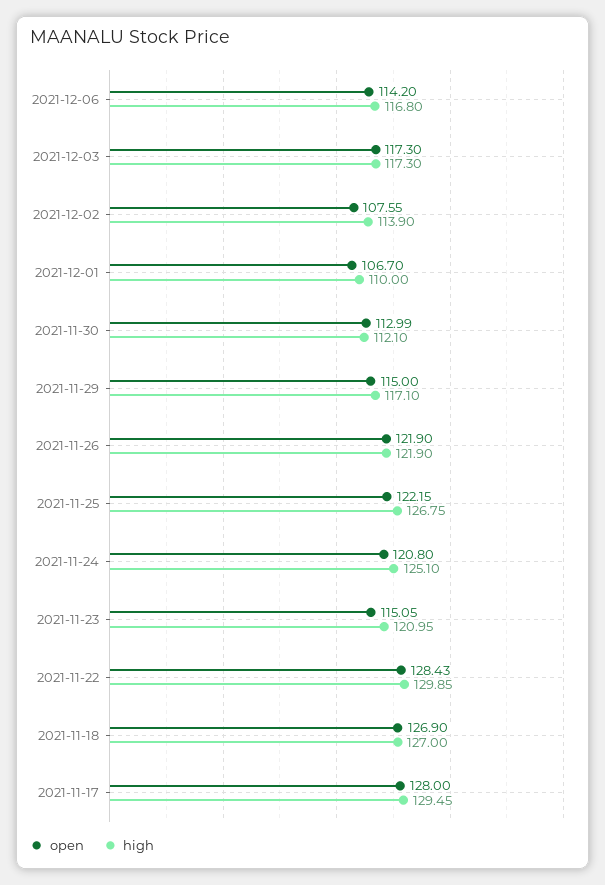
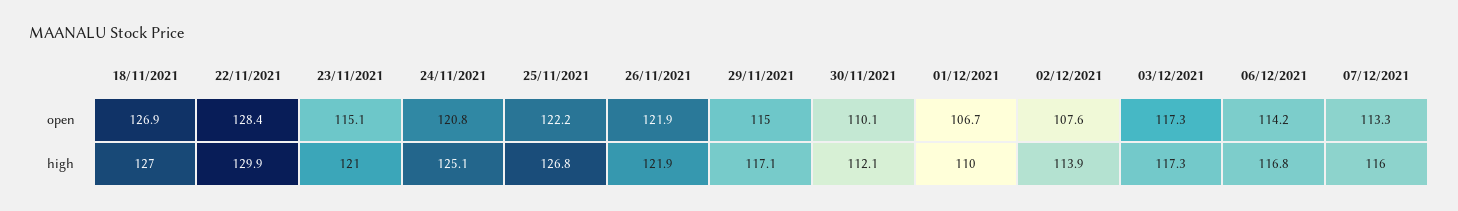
open, 2021-11-30: 112.99 -> 110.1
open, 2021-11-17: 128 -> none
high, 2021-11-17: 129.45 -> none
open, 07/12/2021: none -> 113.3
high, 07/12/2021: none -> 116

